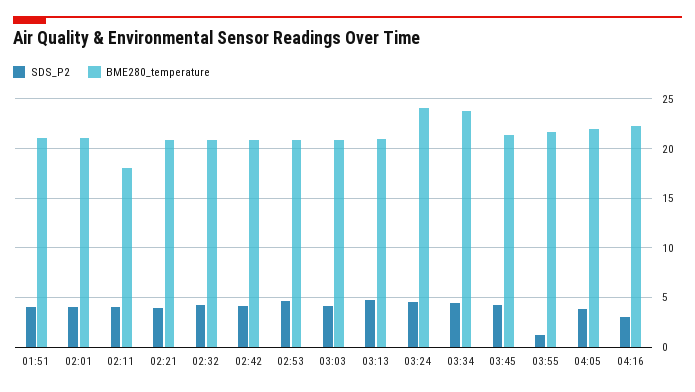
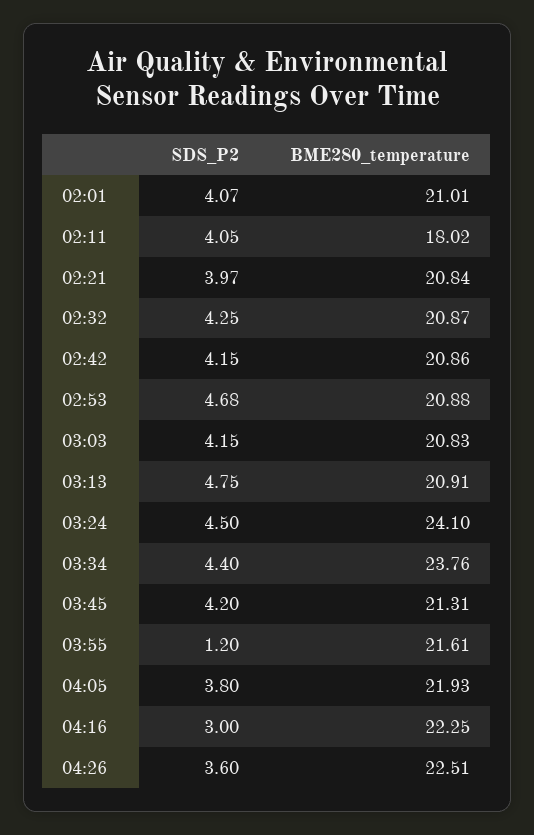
SDS_P2, 01:51: 4 -> none
BME280_temperature, 01:51: 21 -> none
SDS_P2, 04:26: none -> 3.6
BME280_temperature, 04:26: none -> 22.51

